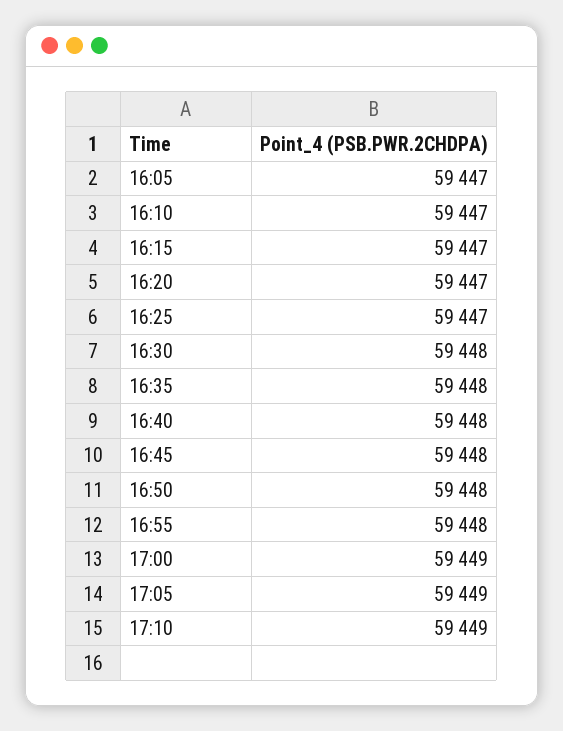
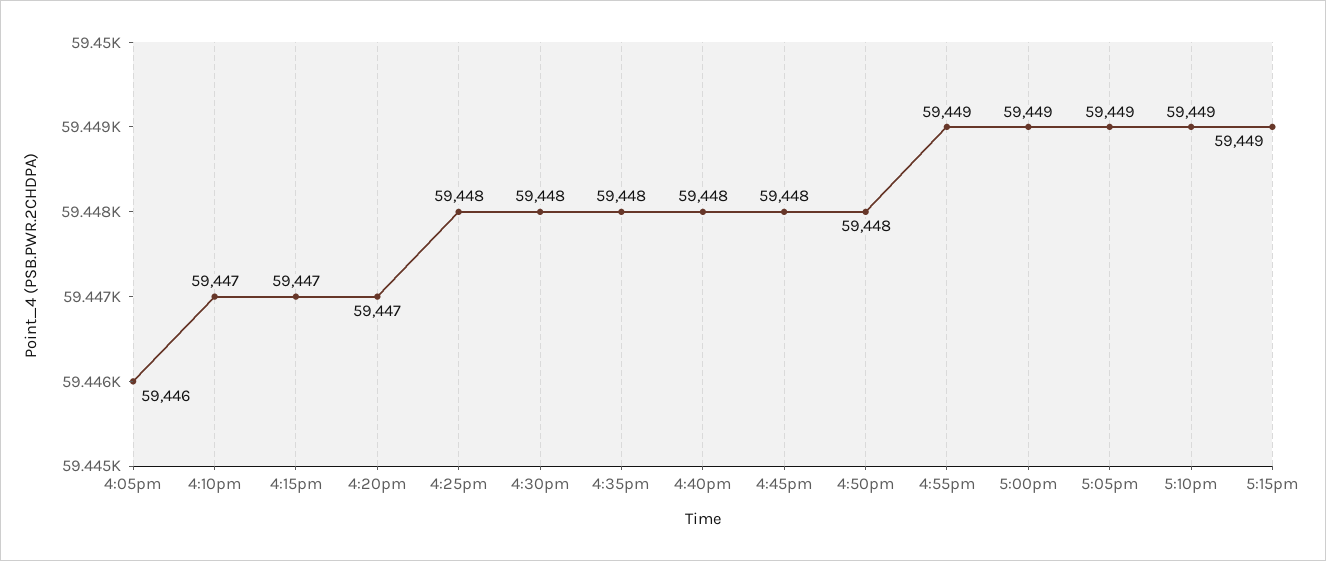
16:05: 59447 -> 59446
16:25: 59447 -> 59448
16:55: 59448 -> 59449
5:15pm: none -> 59449

